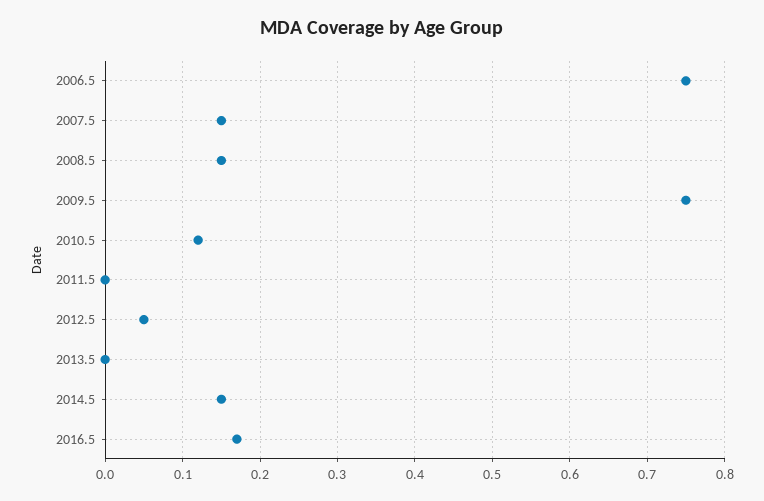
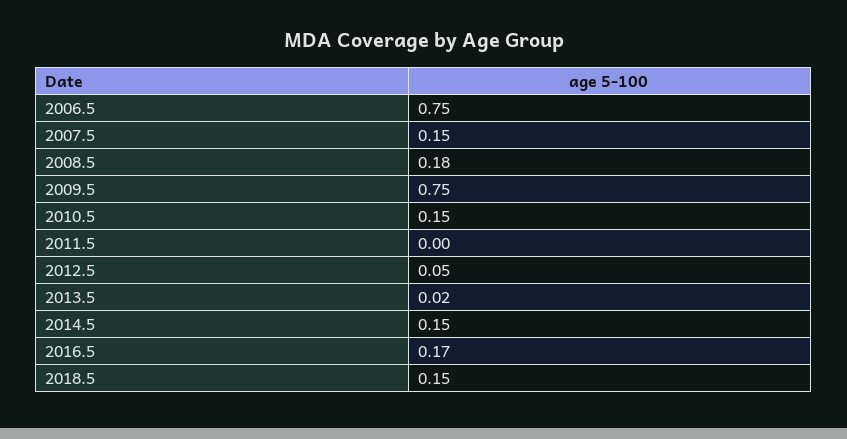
2008.5: 0.15 -> 0.18
2010.5: 0.12 -> 0.15
2013.5: 0 -> 0.02
2018.5: none -> 0.15

